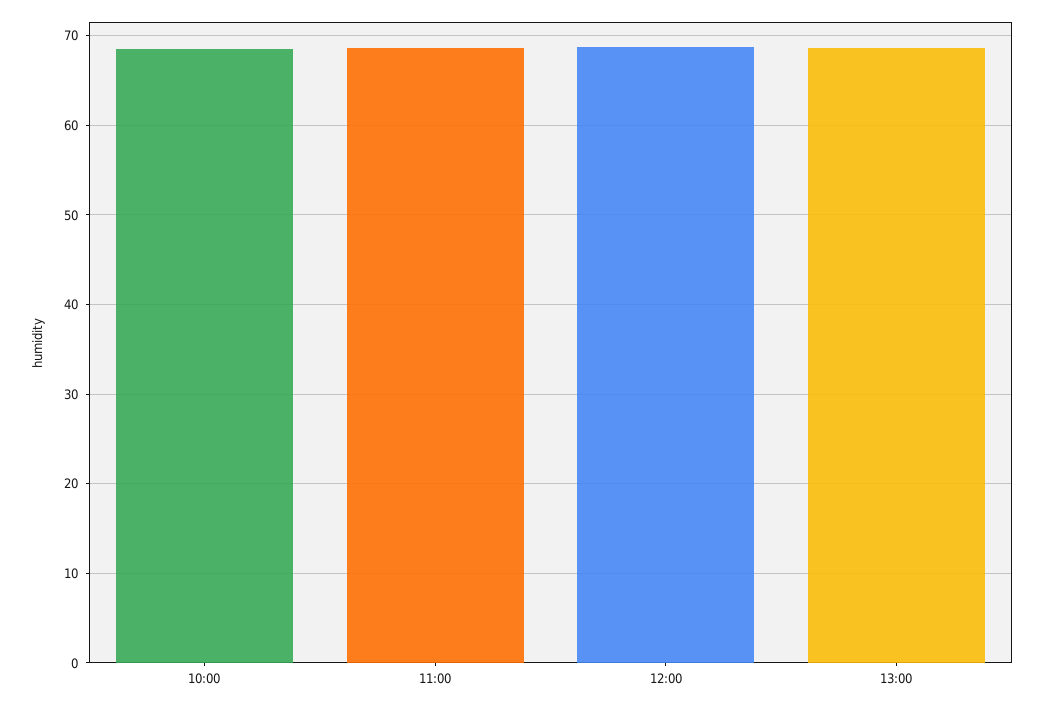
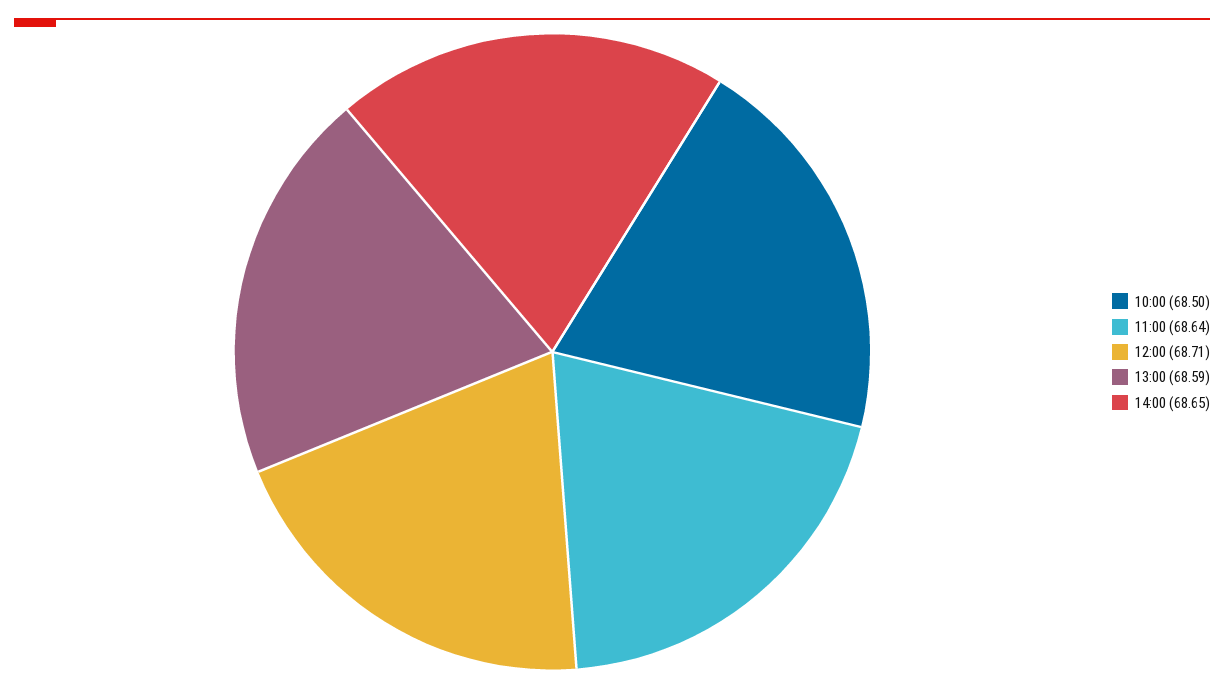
14:00: none -> 68.65

